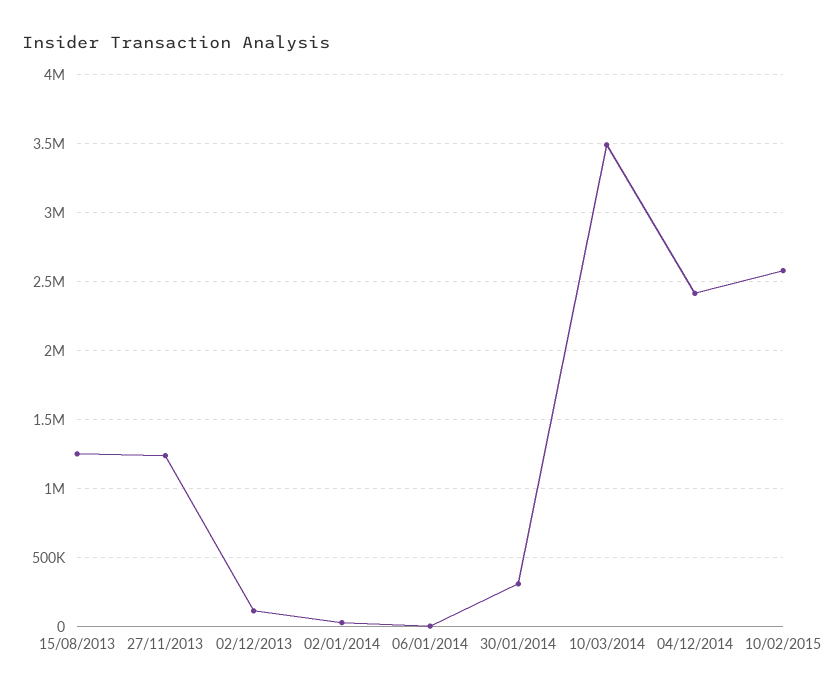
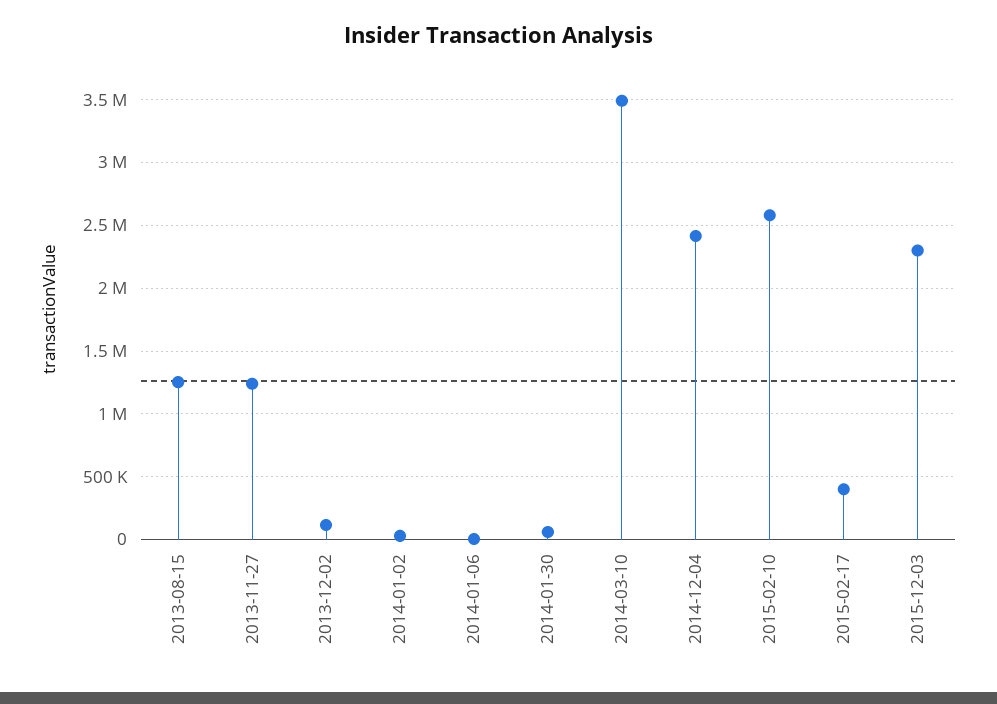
30/01/2014: 300000 -> 50000
2015-02-17: none -> 400000
2015-12-03: none -> 2300000

